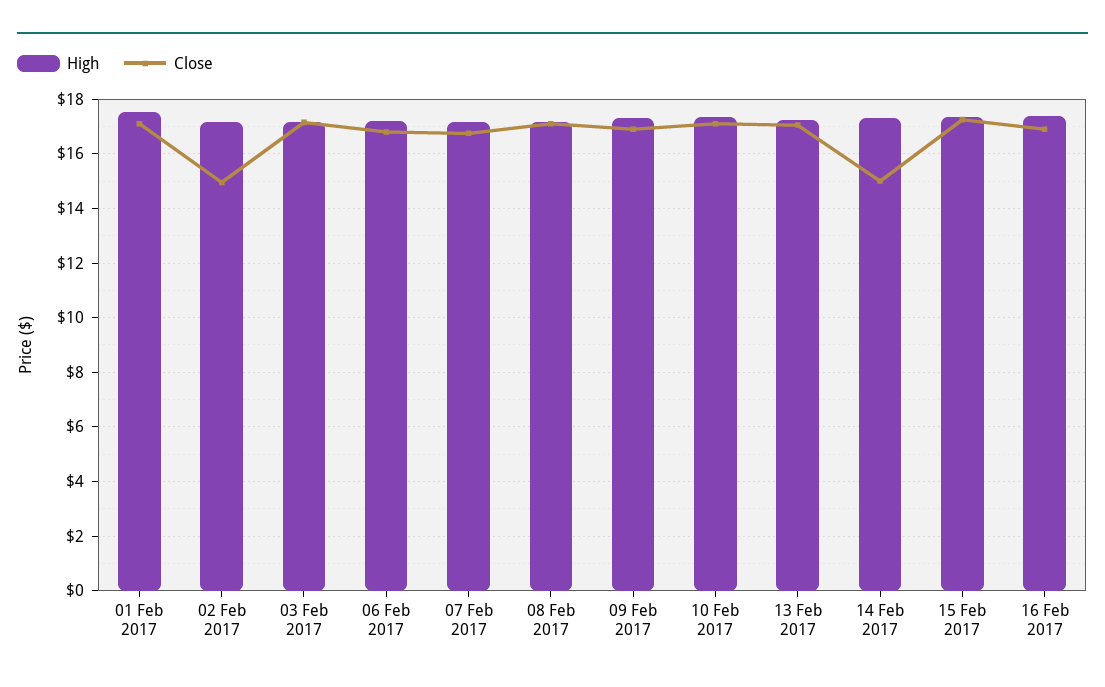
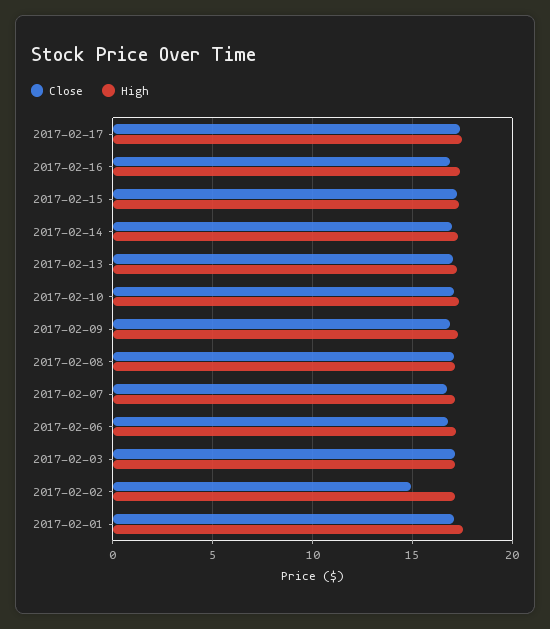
Close, 14 Feb 2017: 15 -> 17
Close, 2017-02-17: none -> 17.5
High, 2017-02-17: none -> 17.5

